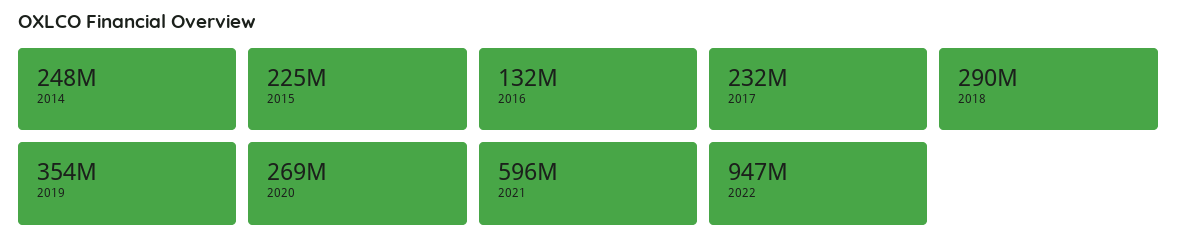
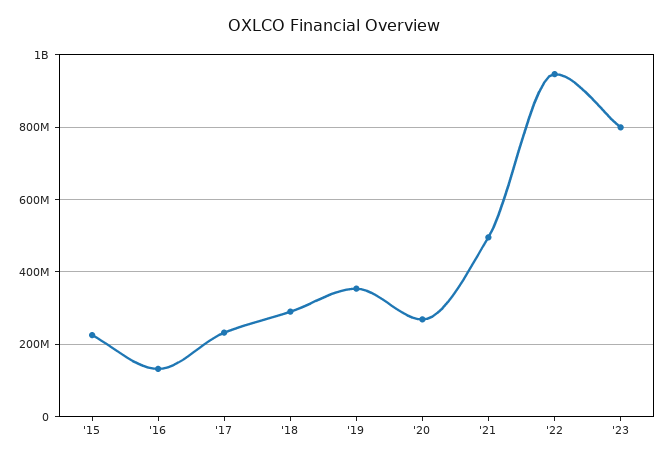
2014: 248000000 -> none
2021: 596000000 -> 500000000
'23: none -> 800000000

